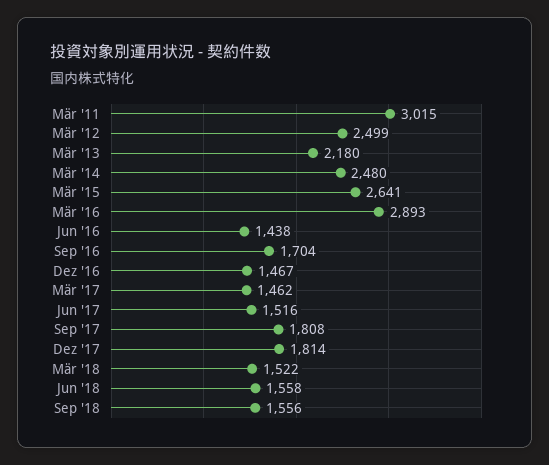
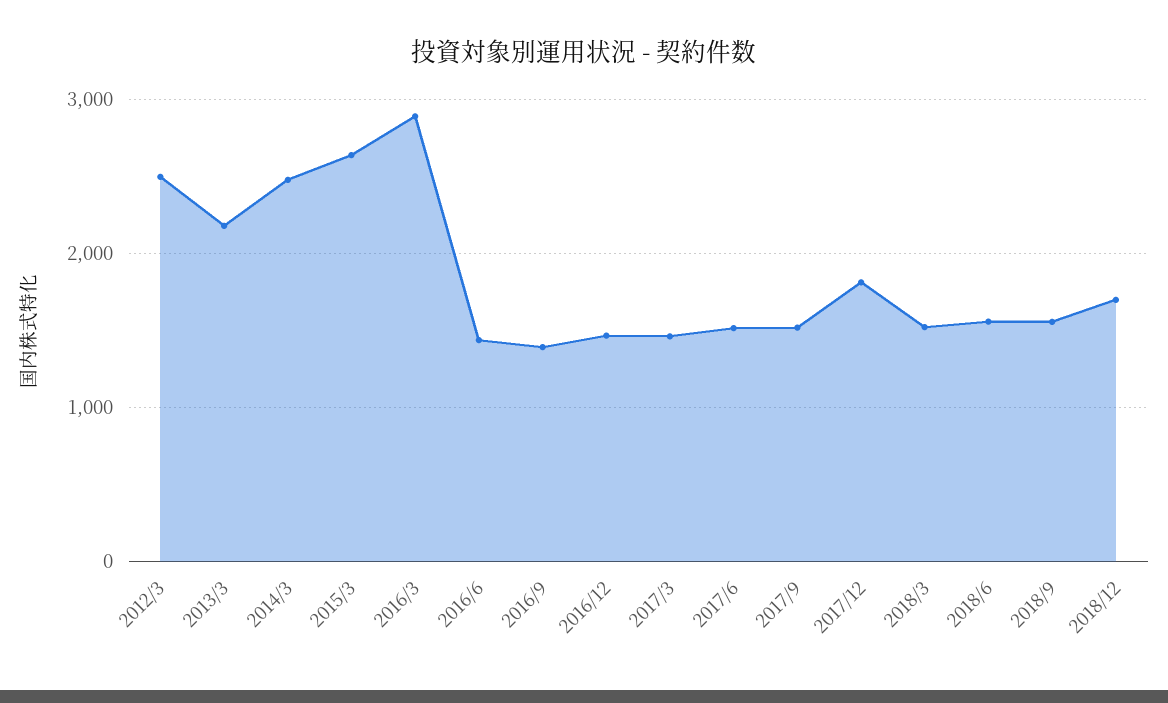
Mär '11: 3015 -> none
Sep '16: 1704 -> 1400
Sep '17: 1808 -> 1500
2018/12: none -> 1700

